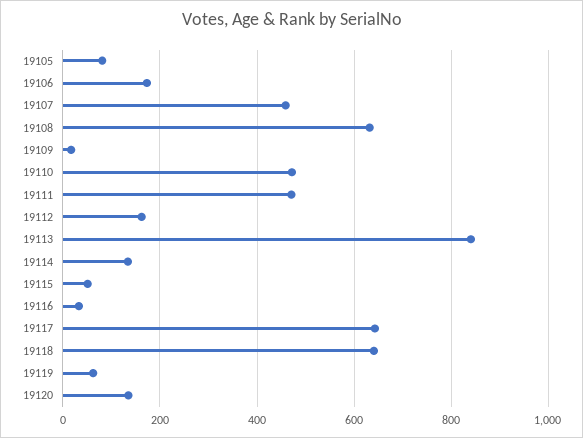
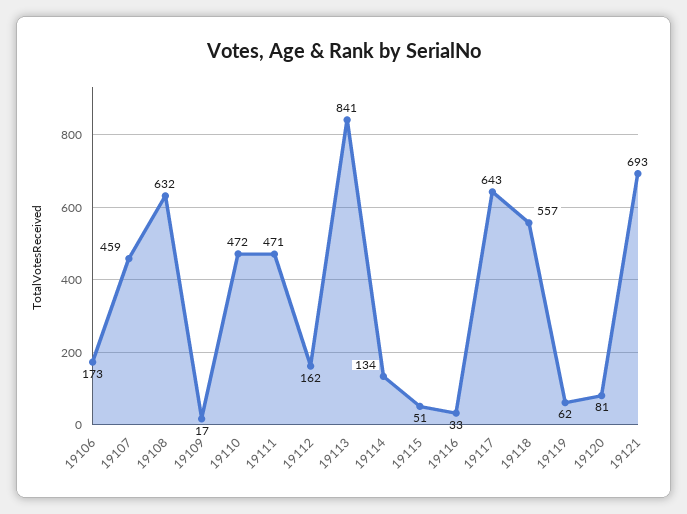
19105: 80 -> none
19118: 640 -> 557
19120: 140 -> 81
19121: none -> 693

